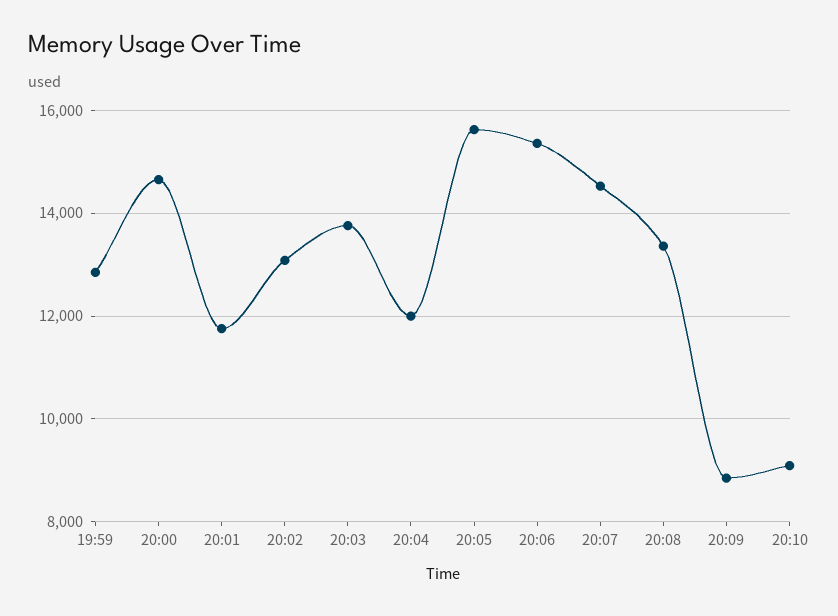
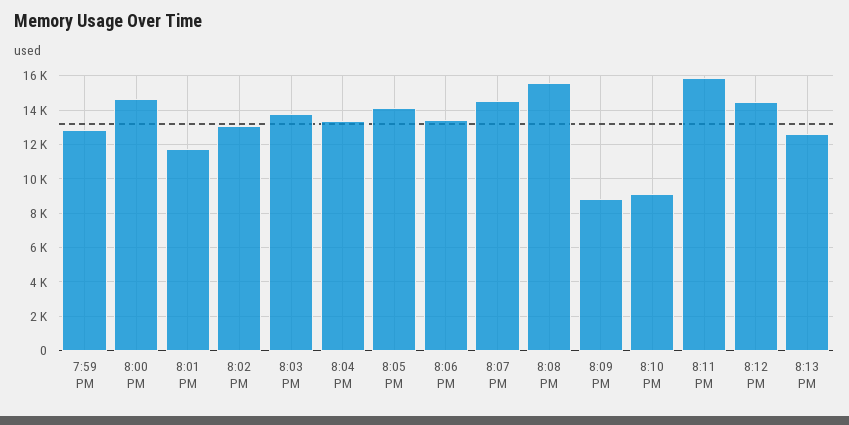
20:04: 12000 -> 13500
20:05: 15600 -> 14000
20:06: 15400 -> 13500
20:08: 13400 -> 15500
8:11 PM: none -> 16000
8:12 PM: none -> 14500
8:13 PM: none -> 12500

